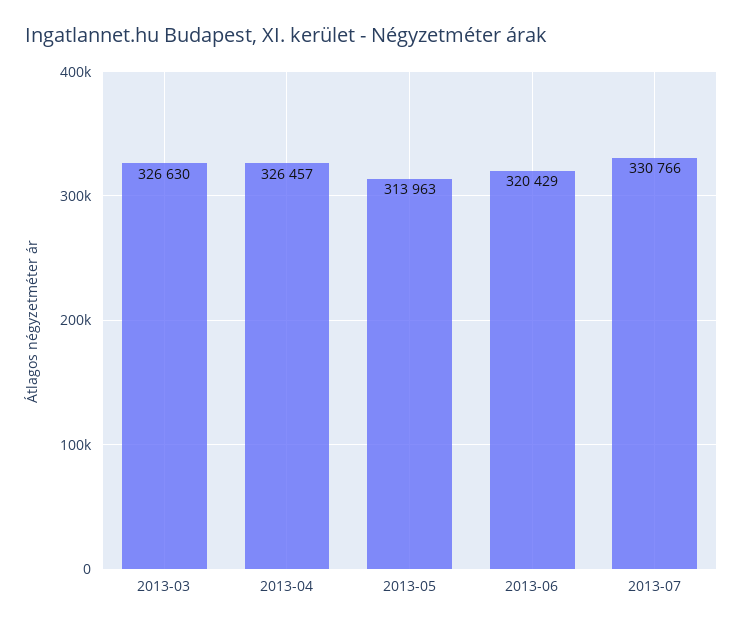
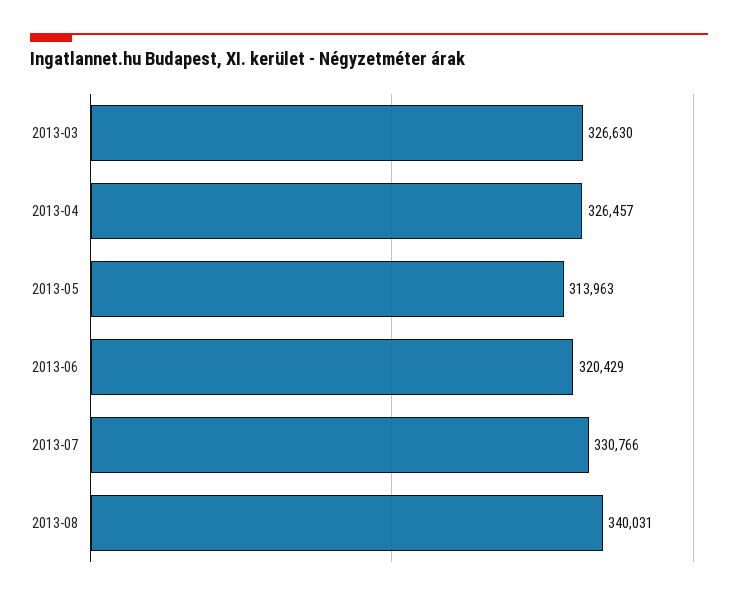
2013-08: none -> 340031

